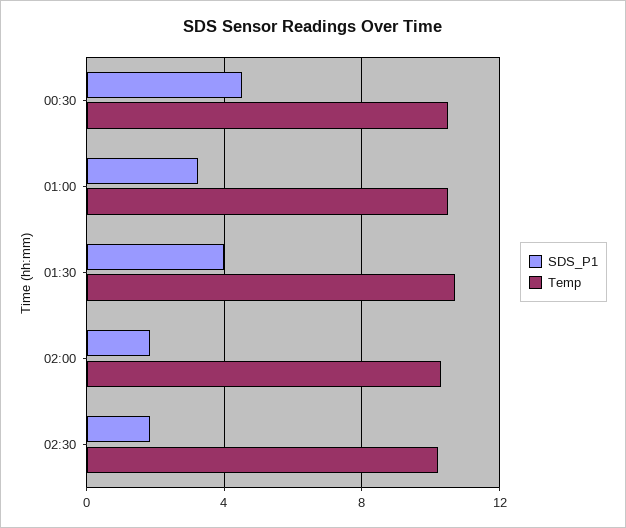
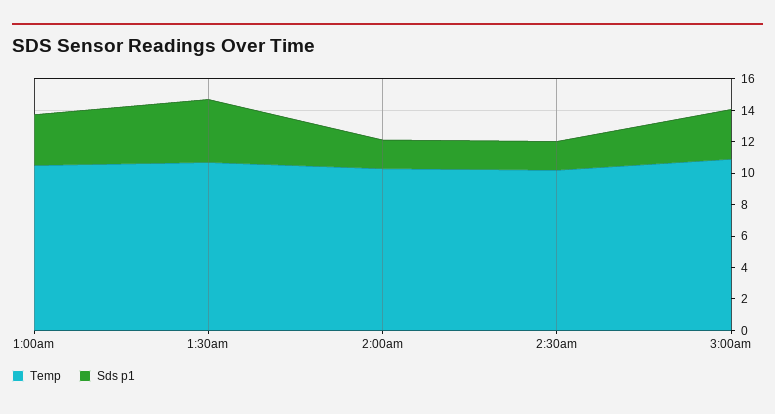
SDS_P1, 00:30: 4.5 -> none
Temp, 00:30: 10.5 -> none
Temp, 3:00am: none -> 11
SDS_P1, 3:00am: none -> 3

